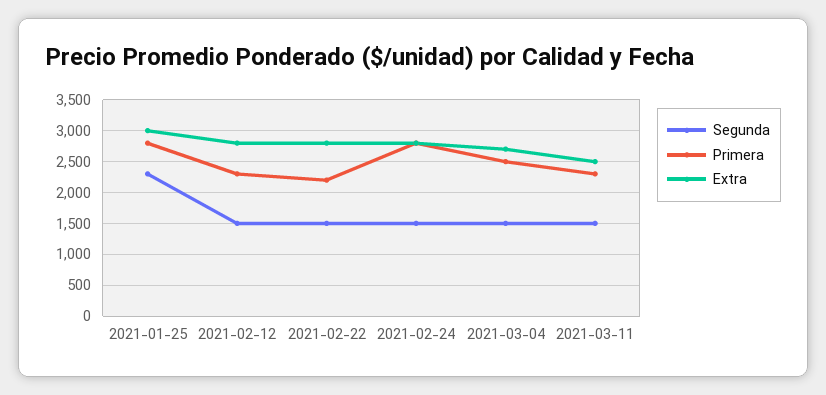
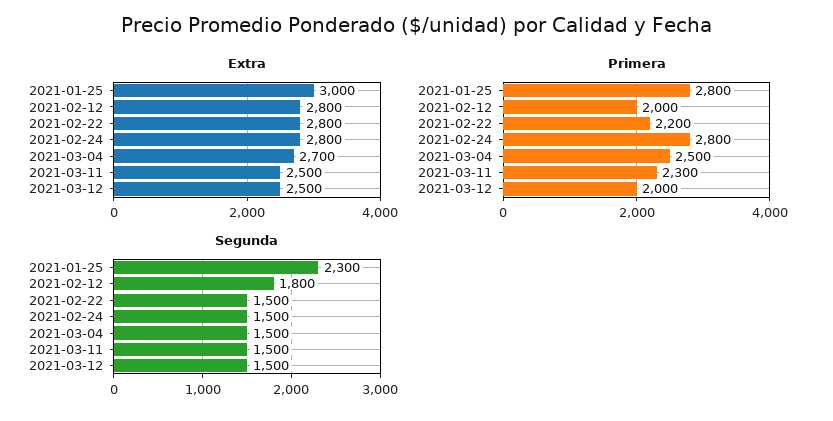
Segunda, 2021-02-12: 1500 -> 1800
Primera, 2021-02-12: 2300 -> 2000
Extra, 2021-03-12: none -> 2500
Primera, 2021-03-12: none -> 2000
Segunda, 2021-03-12: none -> 1500

